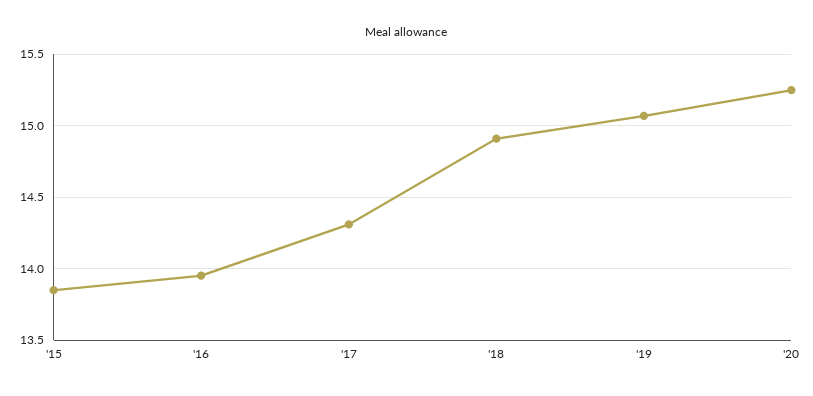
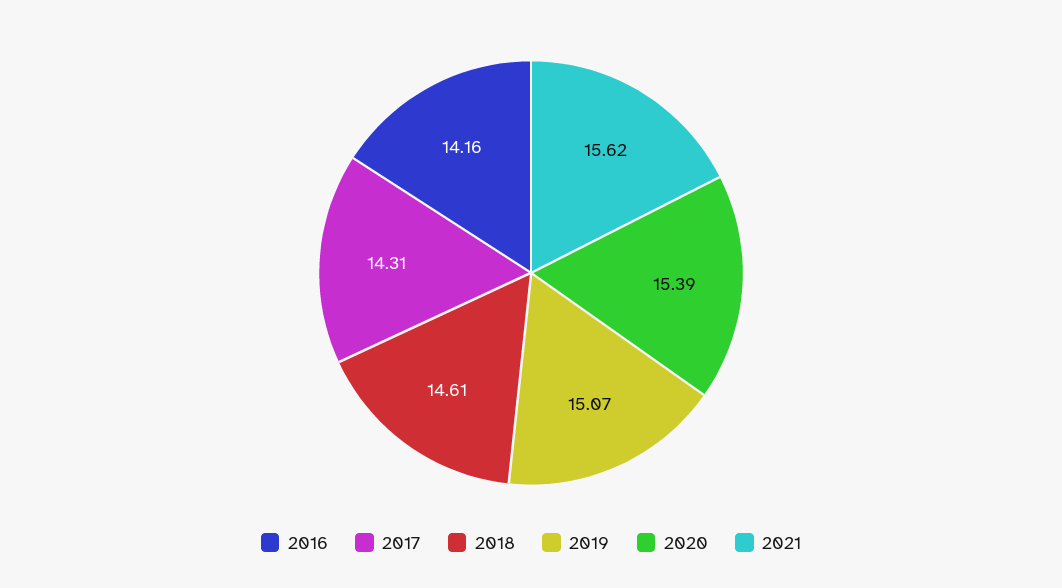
'15: 13.85 -> none
'16: 13.95 -> 14.16
'18: 14.9 -> 14.61
'20: 15.25 -> 15.39
2021: none -> 15.62

